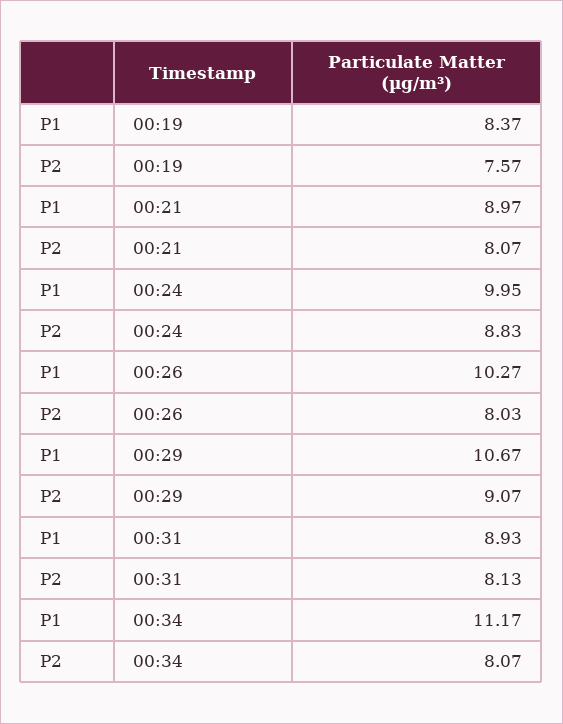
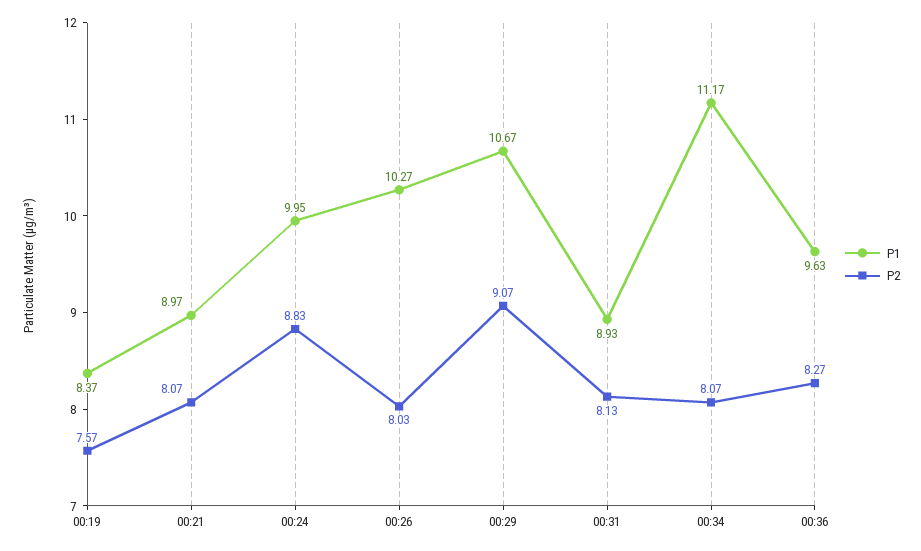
P1, 00:36: none -> 9.63
P2, 00:36: none -> 8.27

